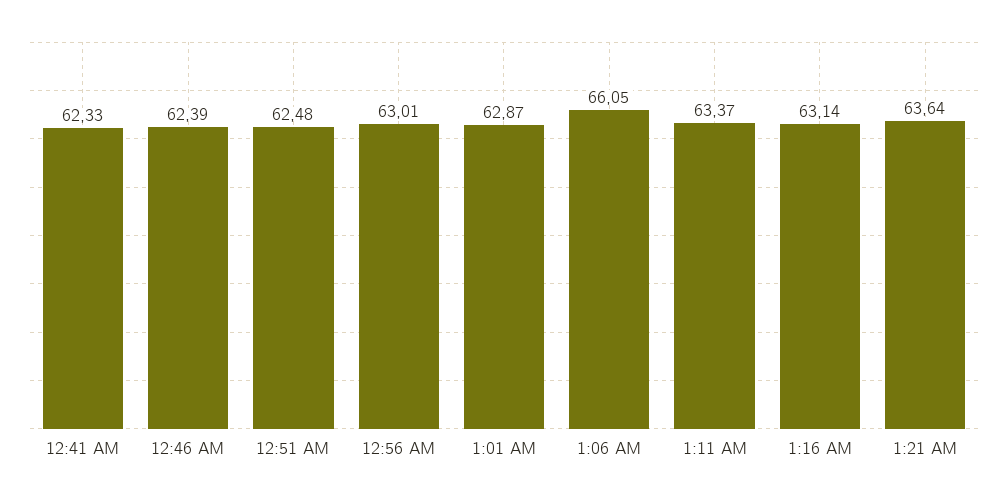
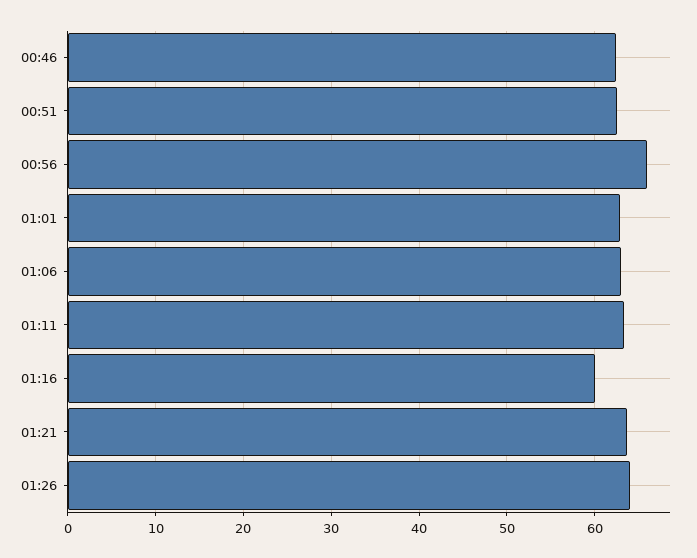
12:41 AM: 62.33 -> none
12:56 AM: 63.01 -> 66
1:06 AM: 66.05 -> 63
1:16 AM: 63.14 -> 60
01:26: none -> 64

